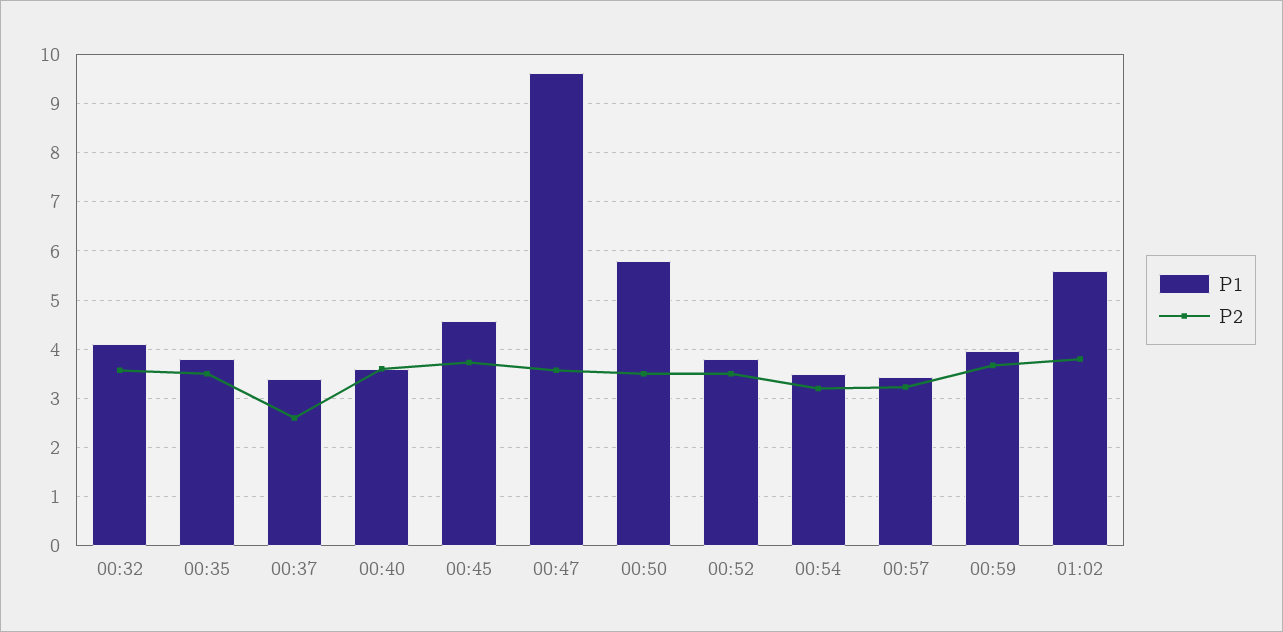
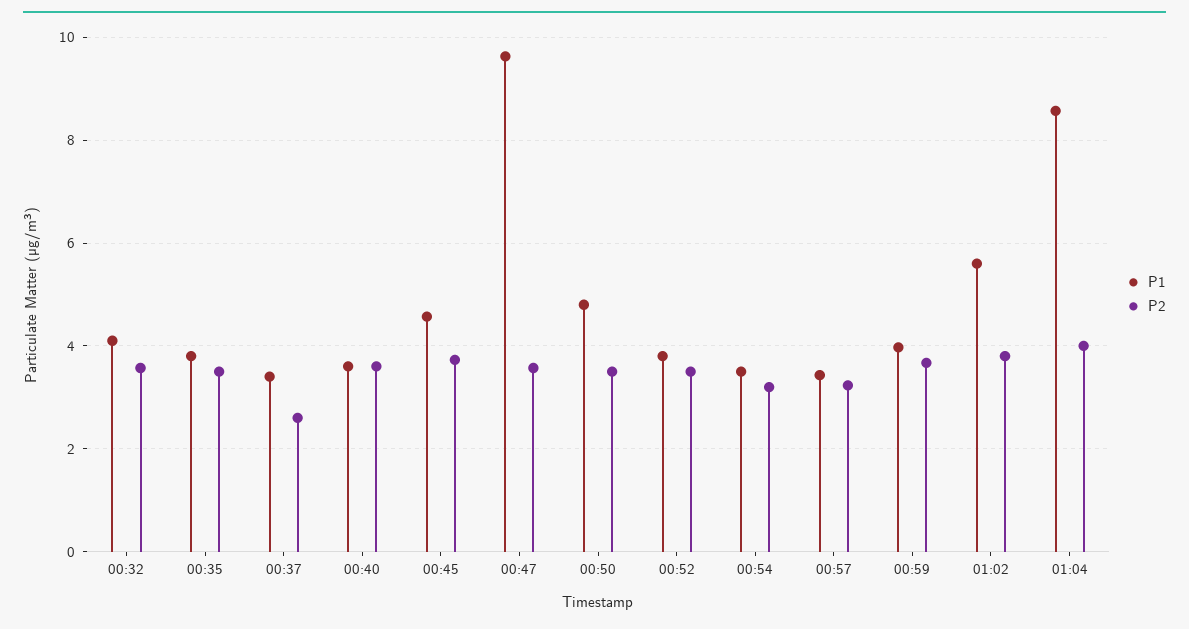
P1, 00:50: 5.8 -> 4.8
P1, 01:04: none -> 8.6
P2, 01:04: none -> 4

